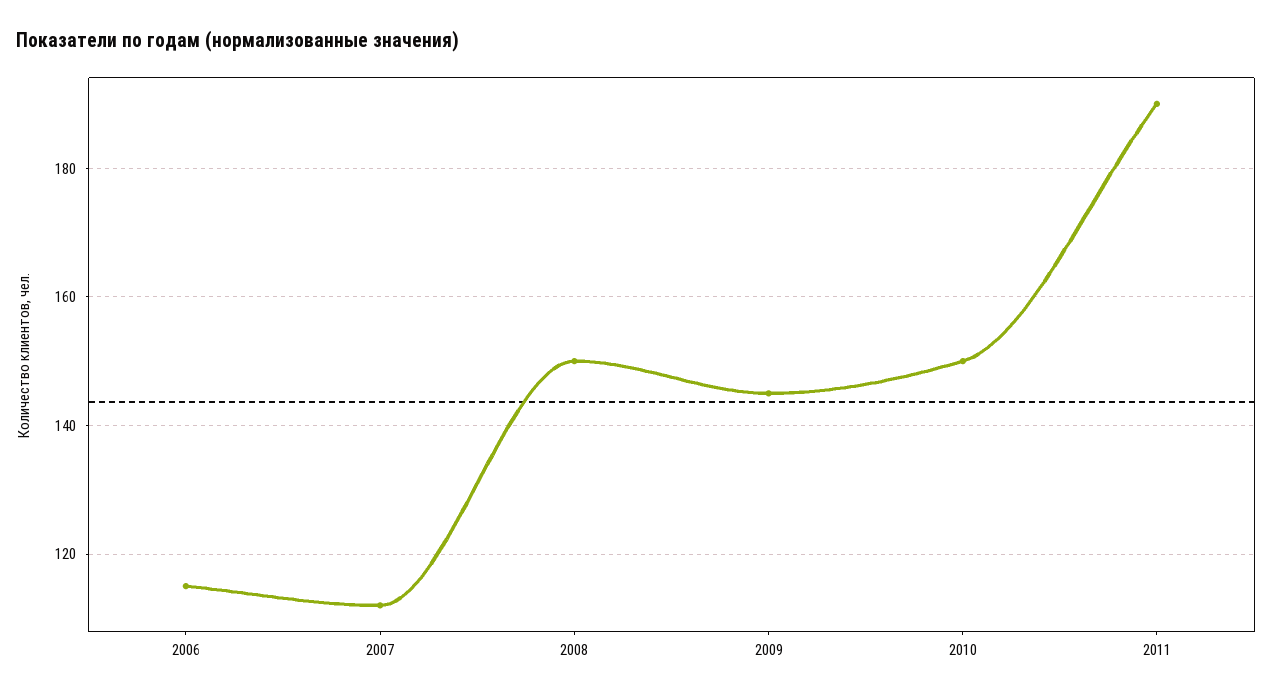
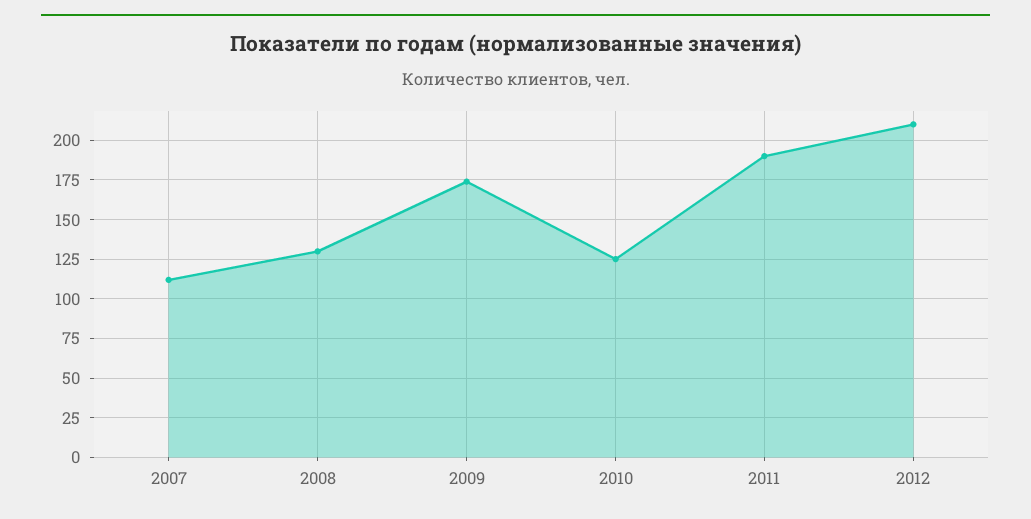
2006: 115 -> none
2008: 150 -> 130
2009: 145 -> 175
2010: 150 -> 125
2012: none -> 210

